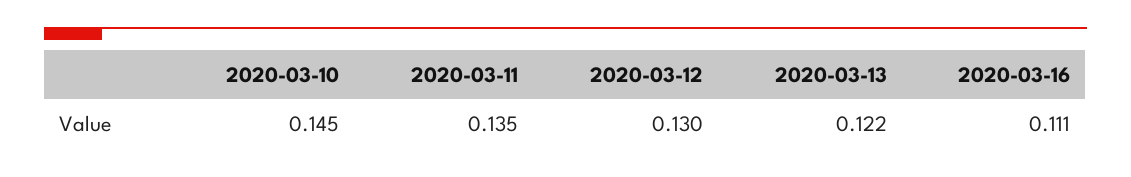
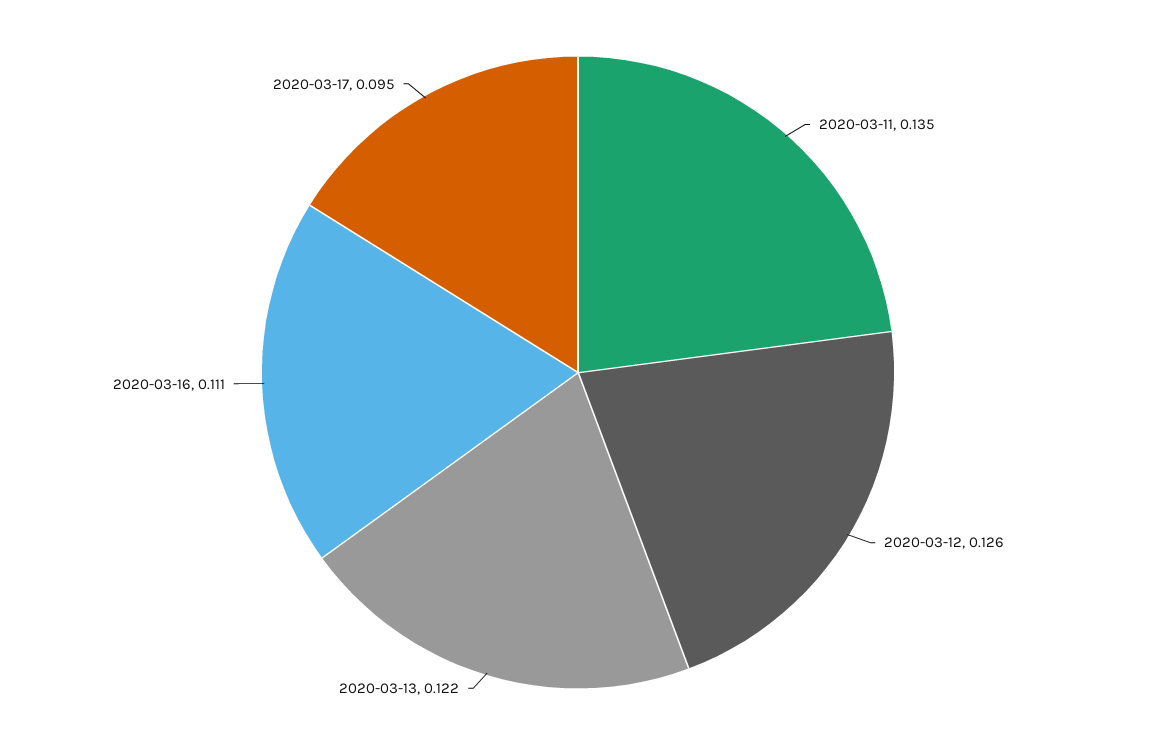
2020-03-10: 0.145 -> none
2020-03-12: 0.13 -> 0.126
2020-03-17: none -> 0.095

